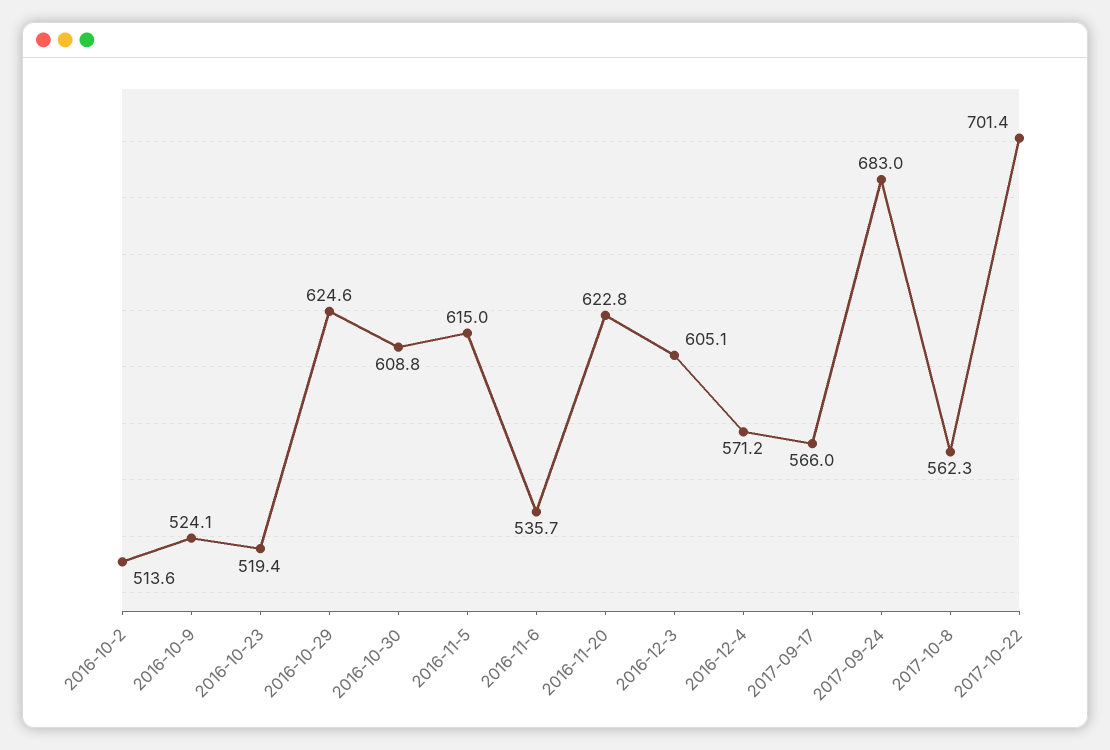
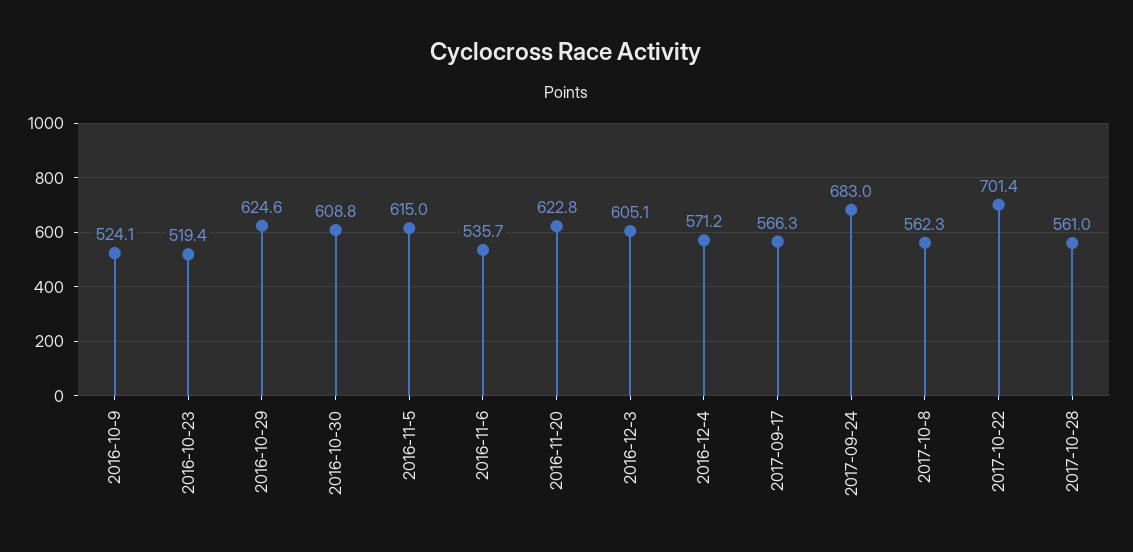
2016-10-2: 513.6 -> none
2017-09-17: 566 -> 566.3
2017-10-28: none -> 561

